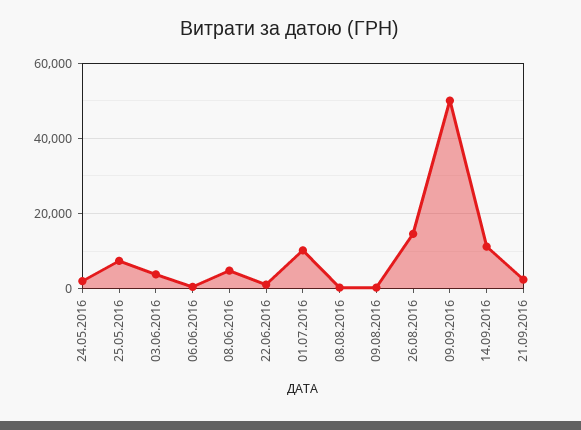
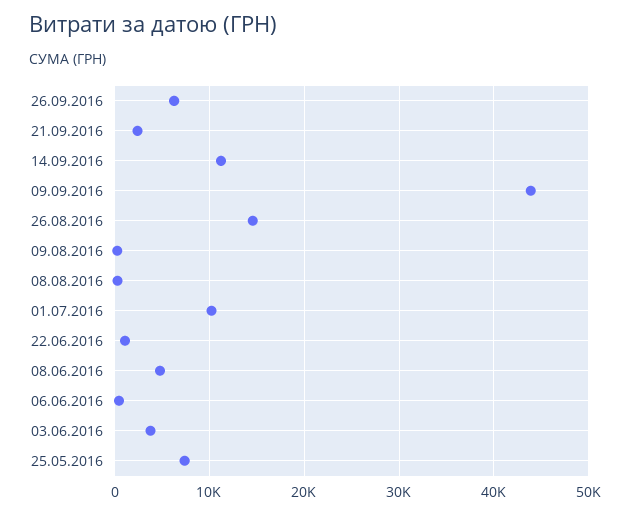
24.05.2016: 2000 -> none
09.09.2016: 50000 -> 44000
26.09.2016: none -> 6000

